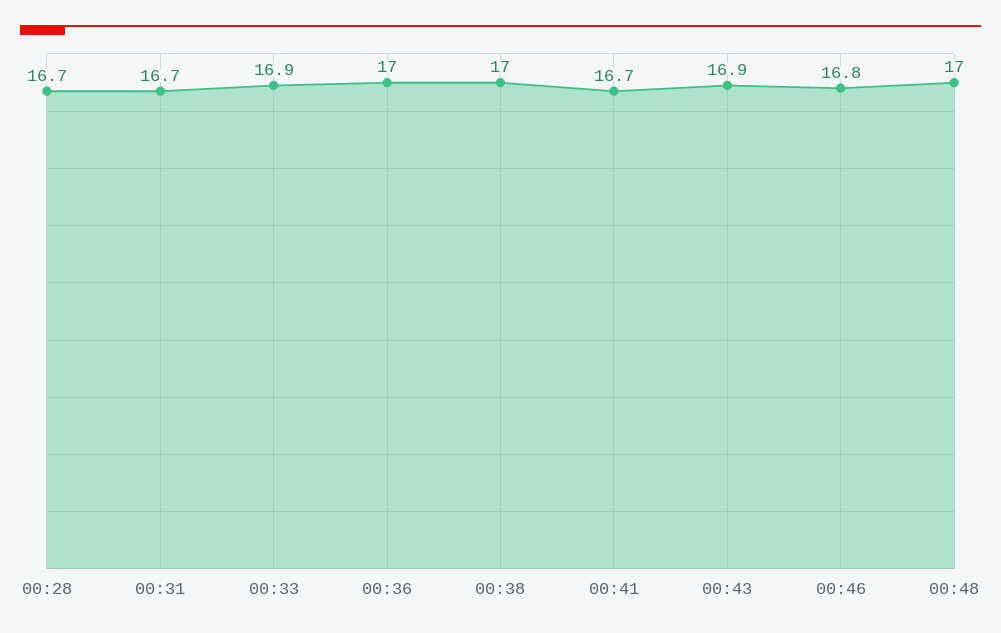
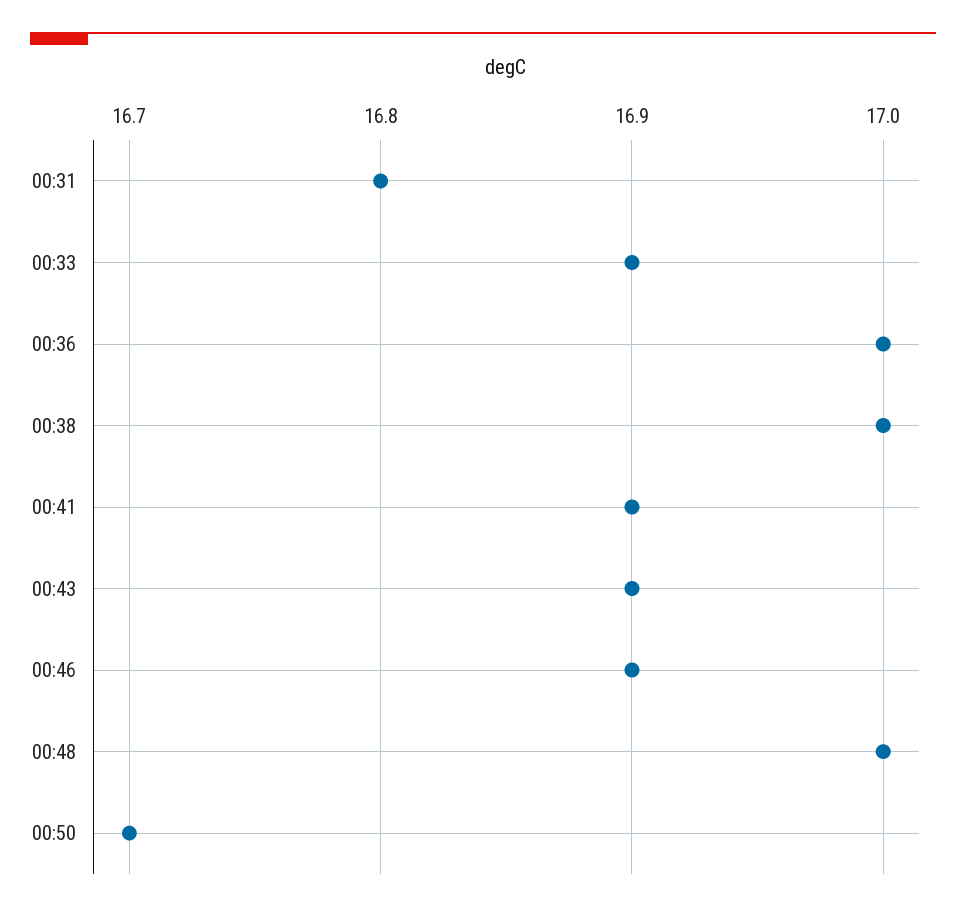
00:28: 16.7 -> none
00:31: 16.7 -> 16.8
00:41: 16.7 -> 16.9
00:46: 16.8 -> 16.9
00:50: none -> 16.7

